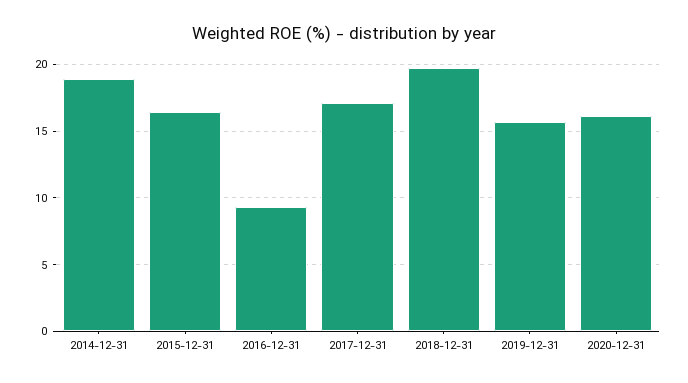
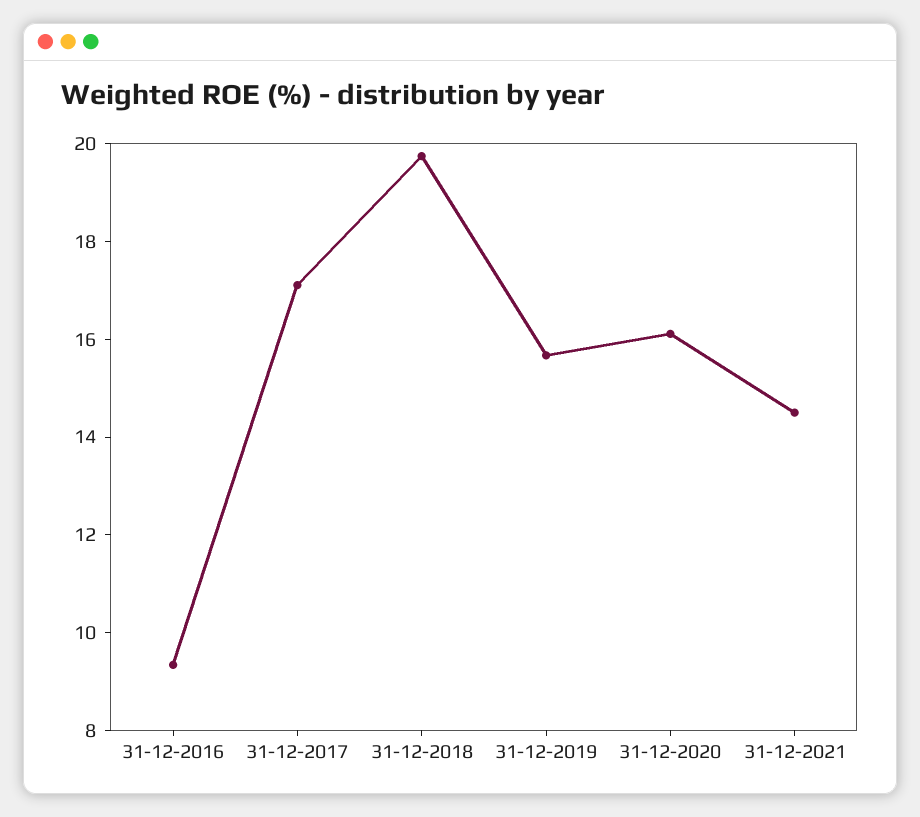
2014-12-31: 19 -> none
2015-12-31: 16.5 -> none
31-12-2021: none -> 14.5

